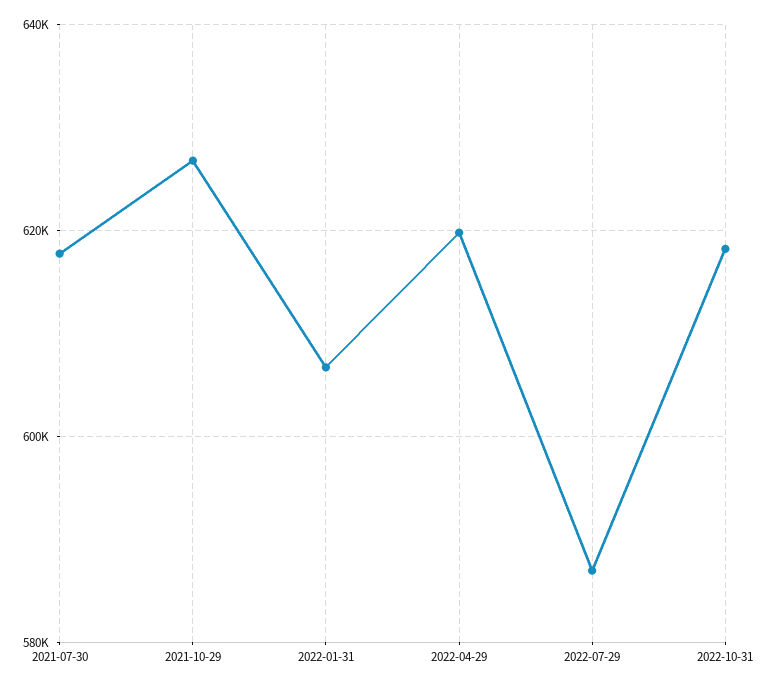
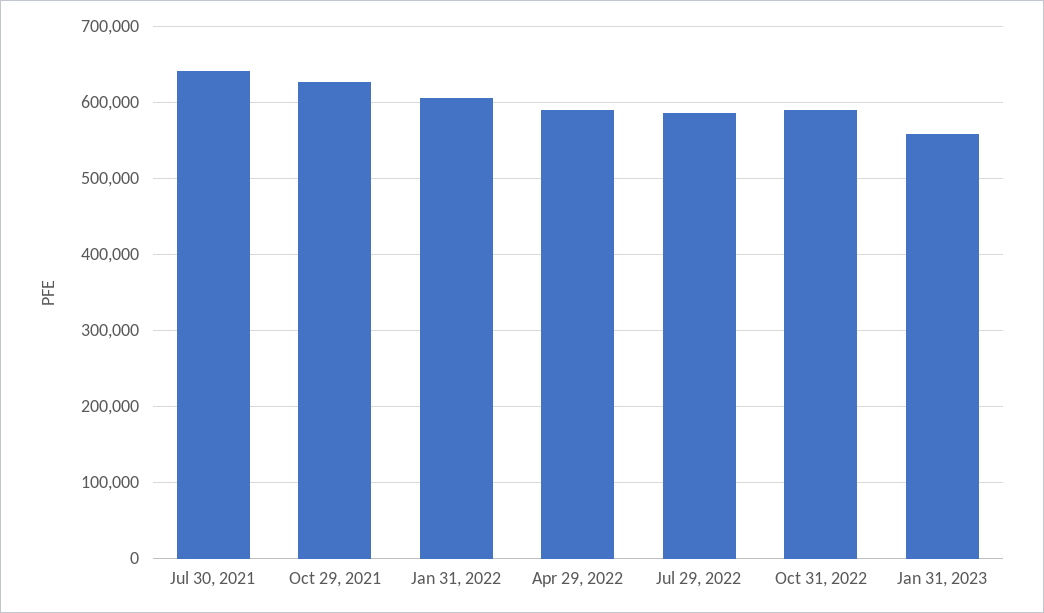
2021-07-30: 618000 -> 640000
2022-04-29: 620000 -> 590000
2022-10-31: 618000 -> 590000
Jan 31, 2023: none -> 560000

